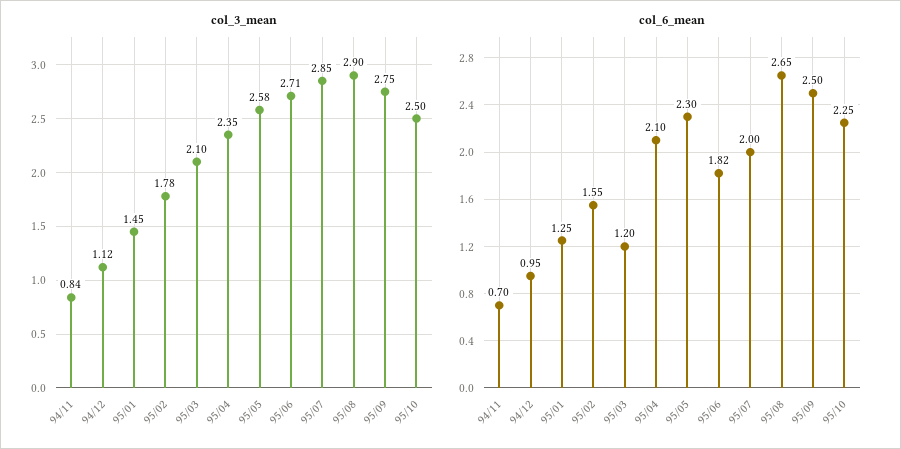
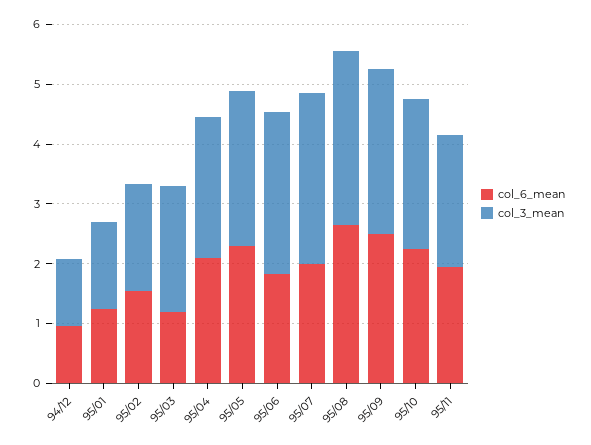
col_3_mean, 94/11: 0.84 -> none
col_6_mean, 94/11: 0.7 -> none
col_6_mean, 95/11: none -> 2
col_3_mean, 95/11: none -> 2.2

